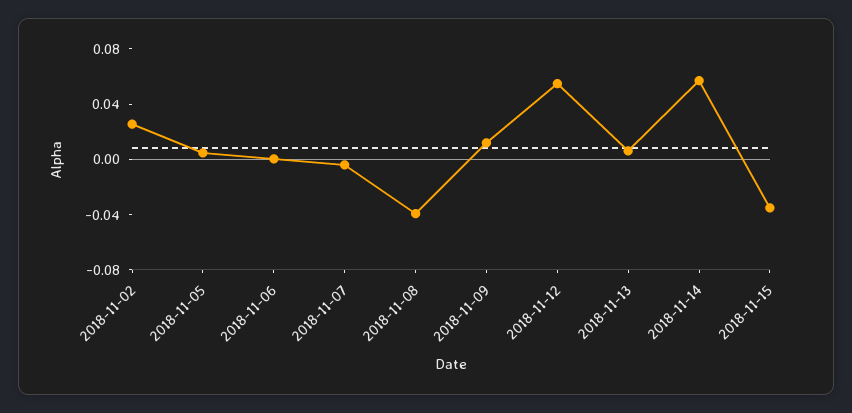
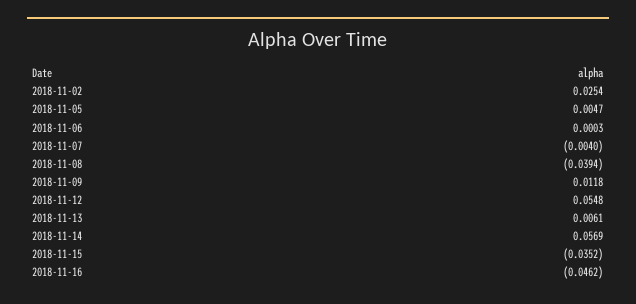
2018-11-16: none -> -0.0462

